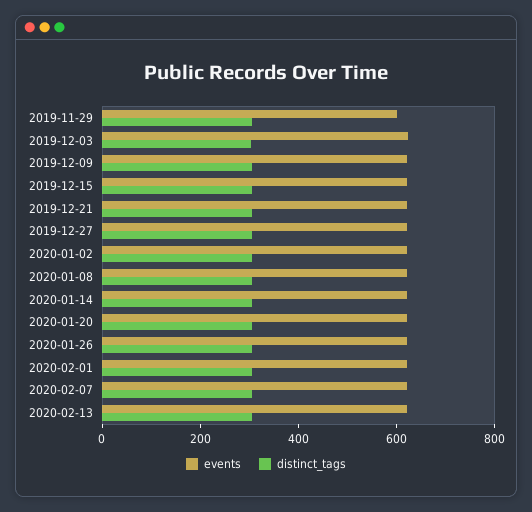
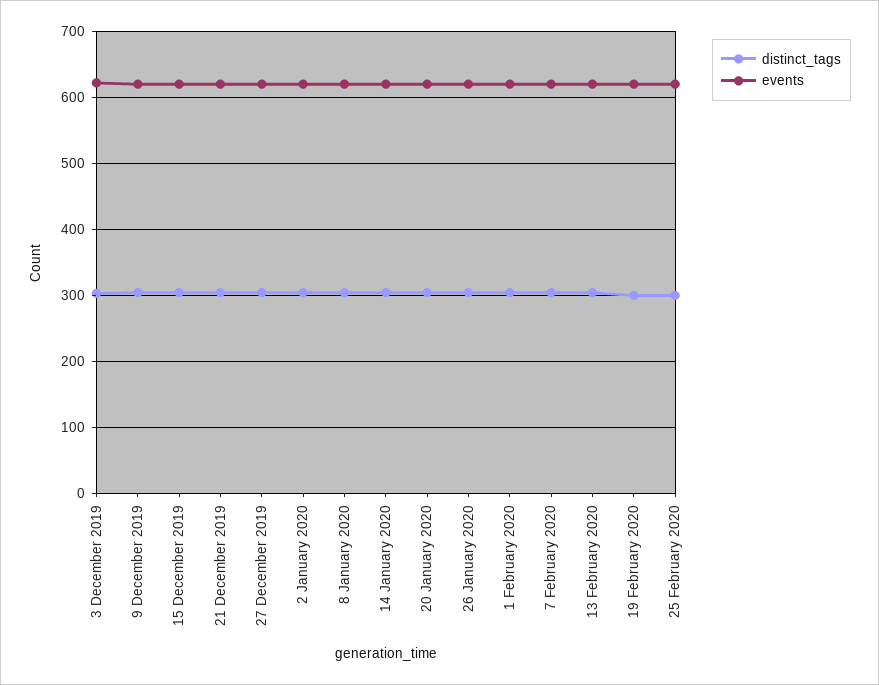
events, 2019-11-29: 600 -> none
distinct_tags, 2019-11-29: 300 -> none
distinct_tags, 19 February 2020: none -> 300
events, 19 February 2020: none -> 620
distinct_tags, 25 February 2020: none -> 300
events, 25 February 2020: none -> 620

